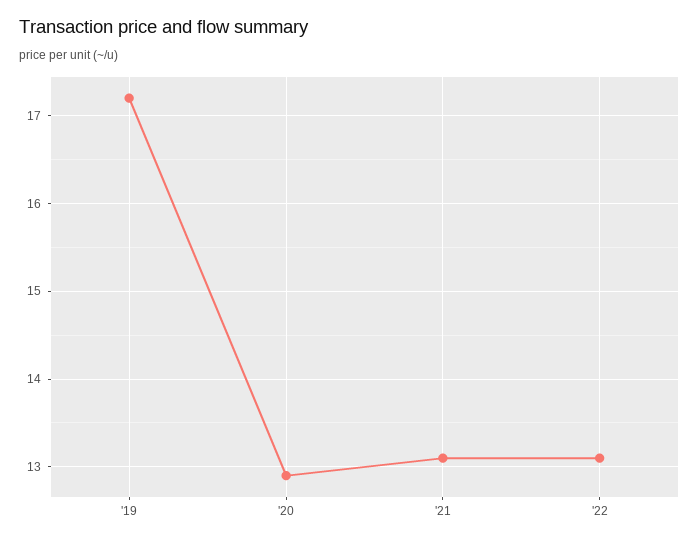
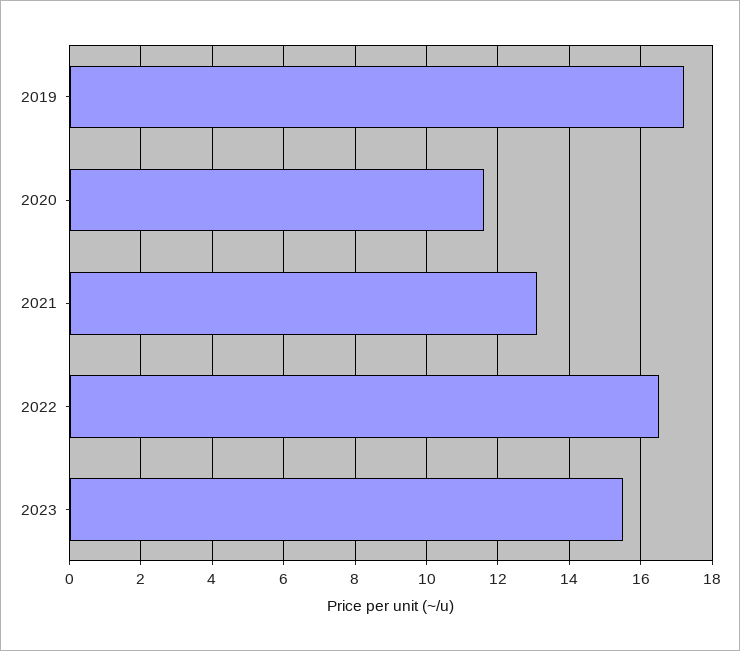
'20: 12.9 -> 11.5
'22: 13.1 -> 16.5
2023: none -> 15.5

